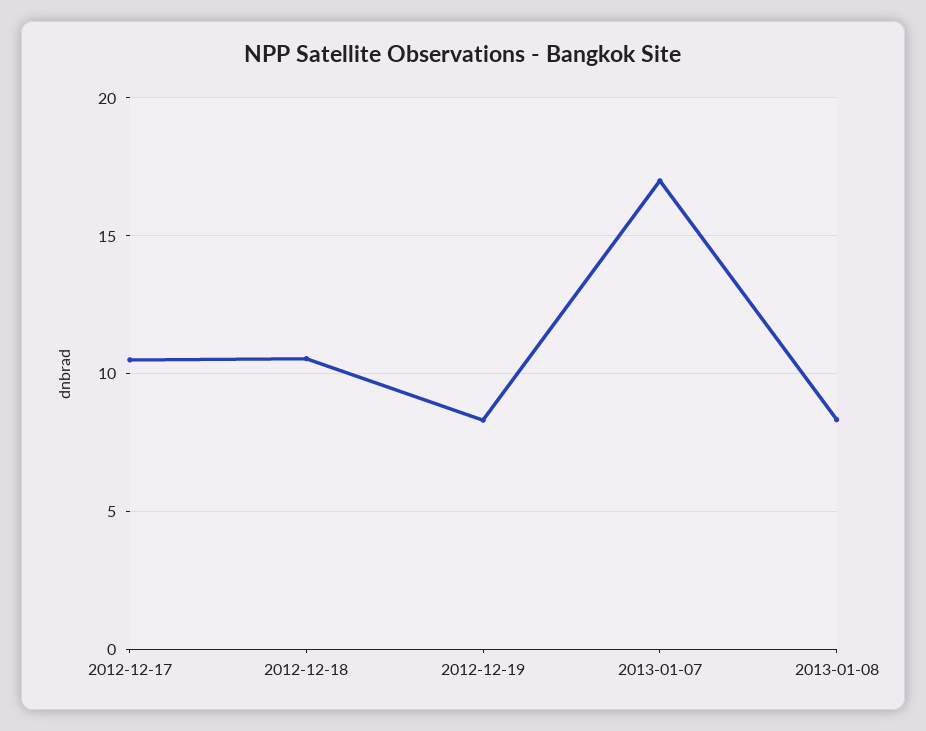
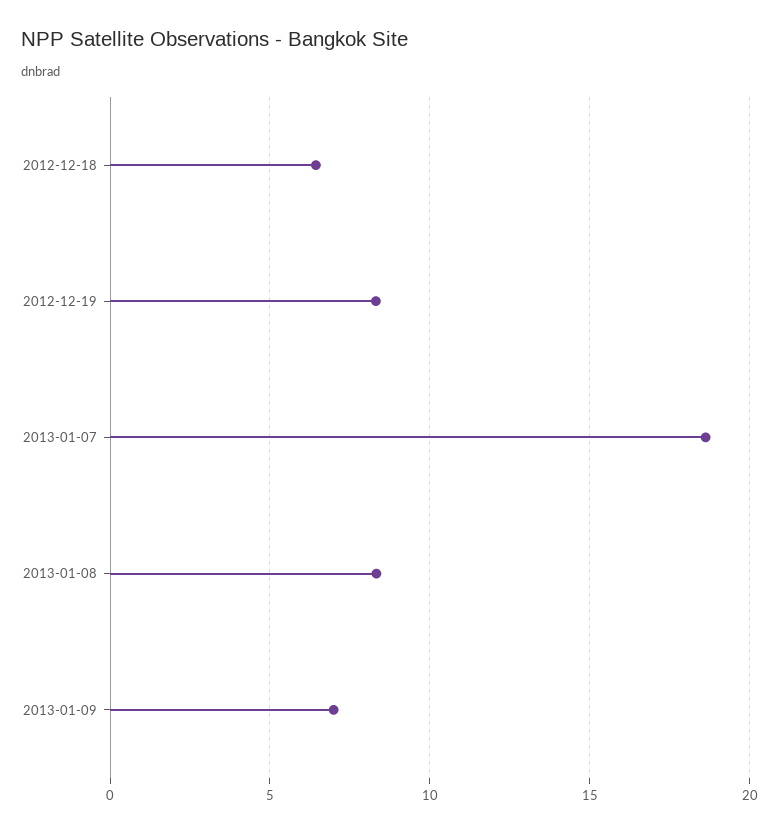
2012-12-17: 10.5 -> none
2012-12-18: 10.5 -> 6.5
2013-01-07: 17 -> 18.5
2013-01-09: none -> 7

